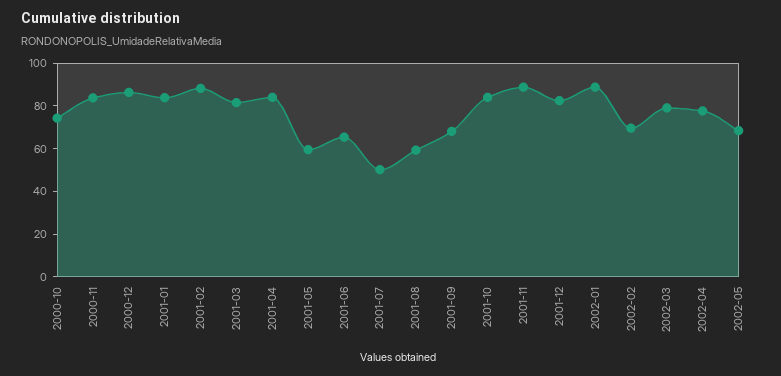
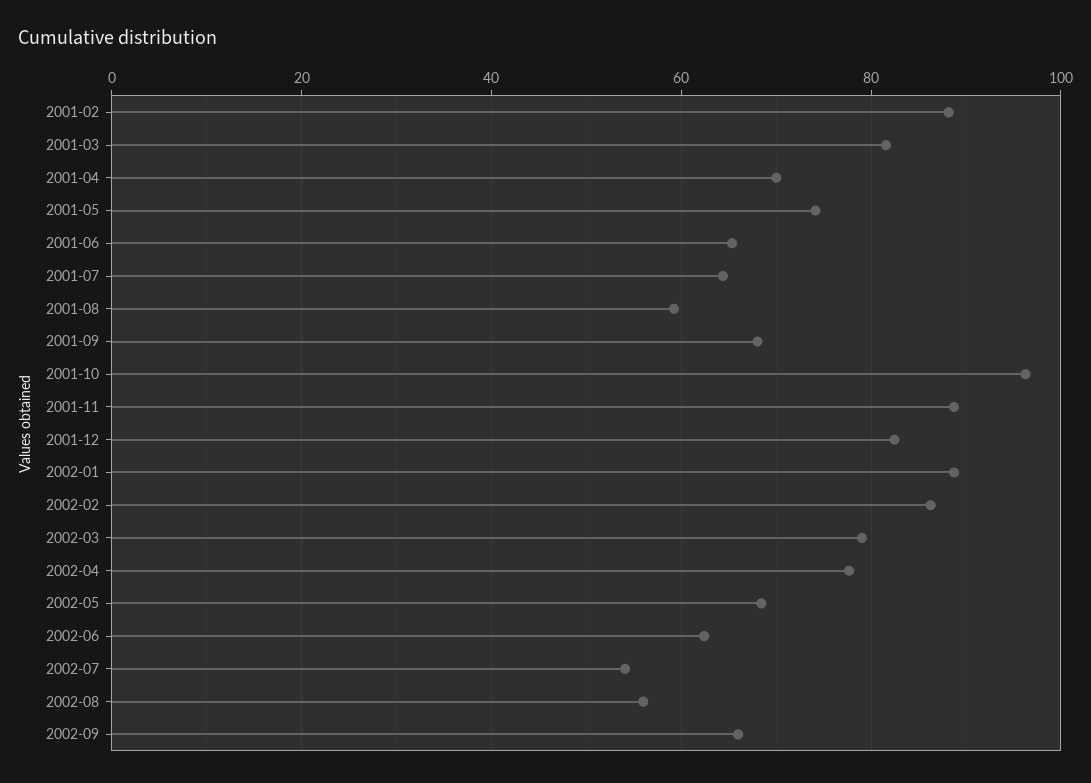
2000-10: 75 -> none
2000-11: 85 -> none
2000-12: 85 -> none
2001-01: 85 -> none
2001-04: 85 -> 70
2001-05: 60 -> 74
2001-07: 50 -> 64
2001-10: 85 -> 96
2002-02: 70 -> 86
2002-06: none -> 62
2002-07: none -> 54
2002-08: none -> 56
2002-09: none -> 66

